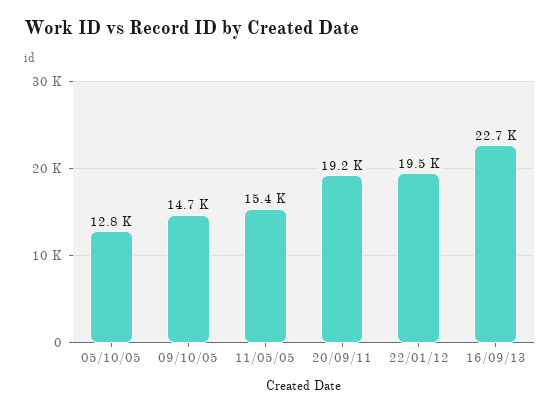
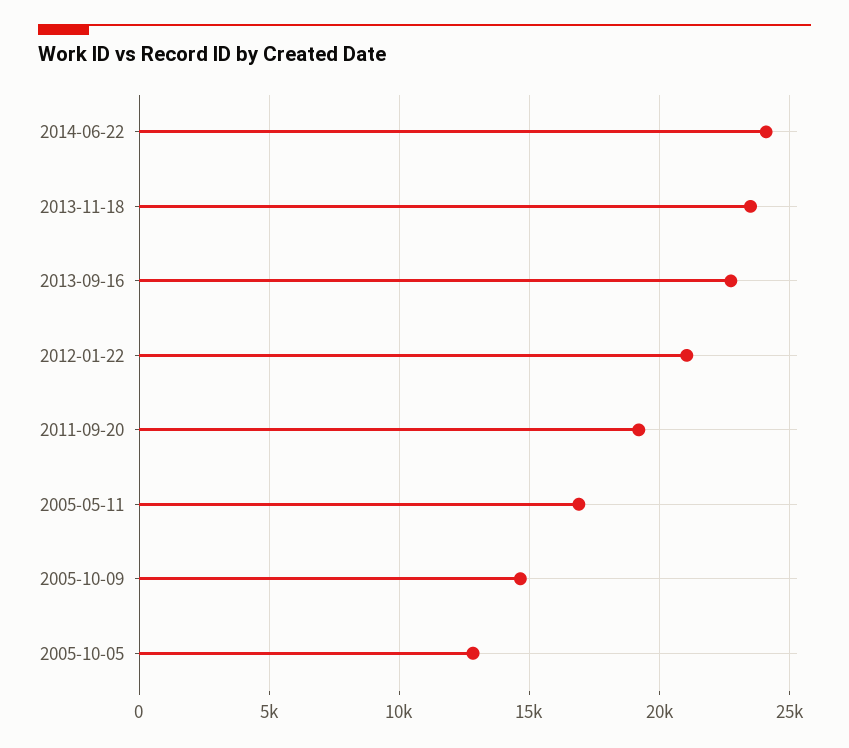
11/05/05: 15400 -> 17000
22/01/12: 19500 -> 21000
2014-06-22: none -> 24000
2013-11-18: none -> 23500

